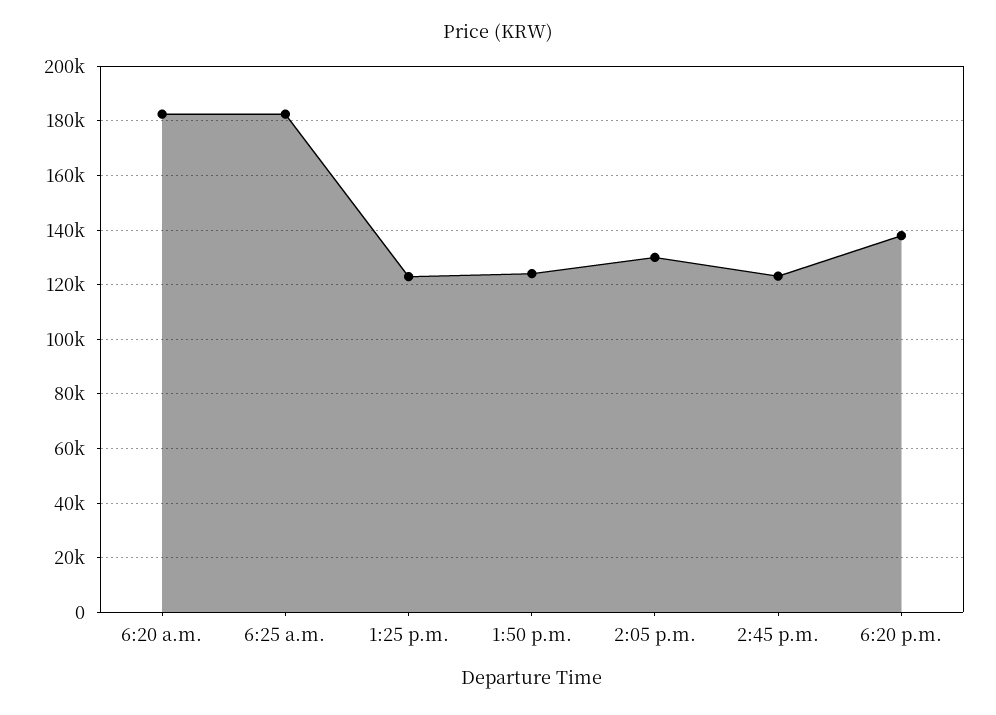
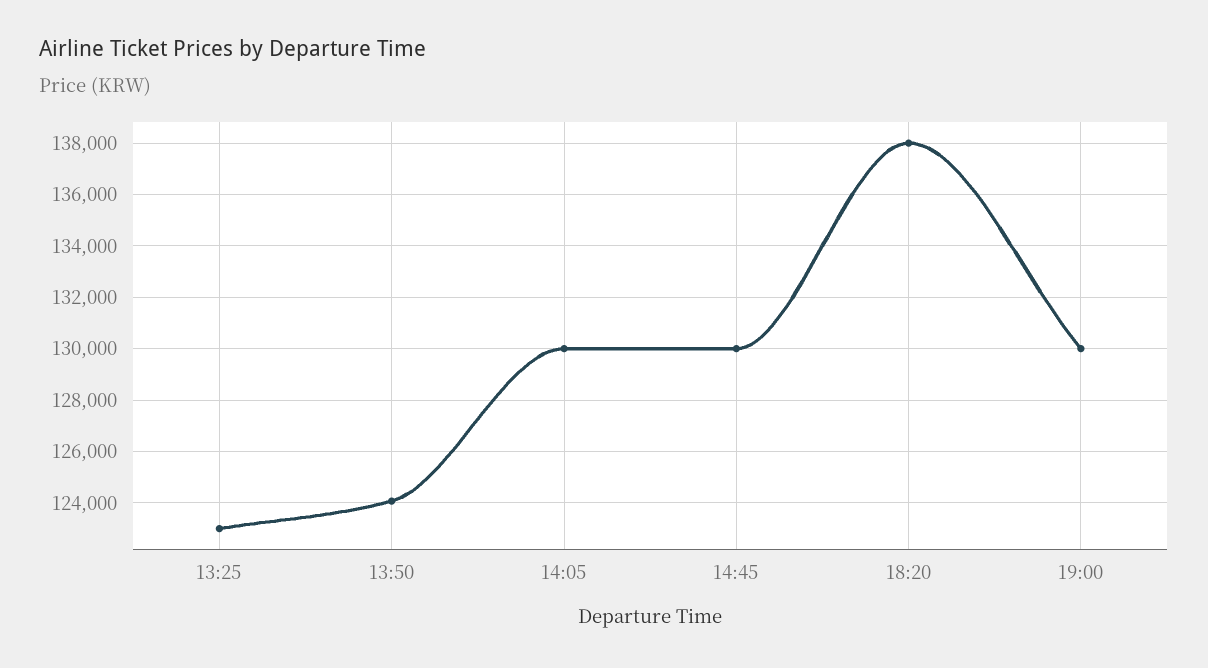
6:20 a.m.: 182500 -> none
6:25 a.m.: 182500 -> none
2:45 p.m.: 122500 -> 130000
19:00: none -> 130000

